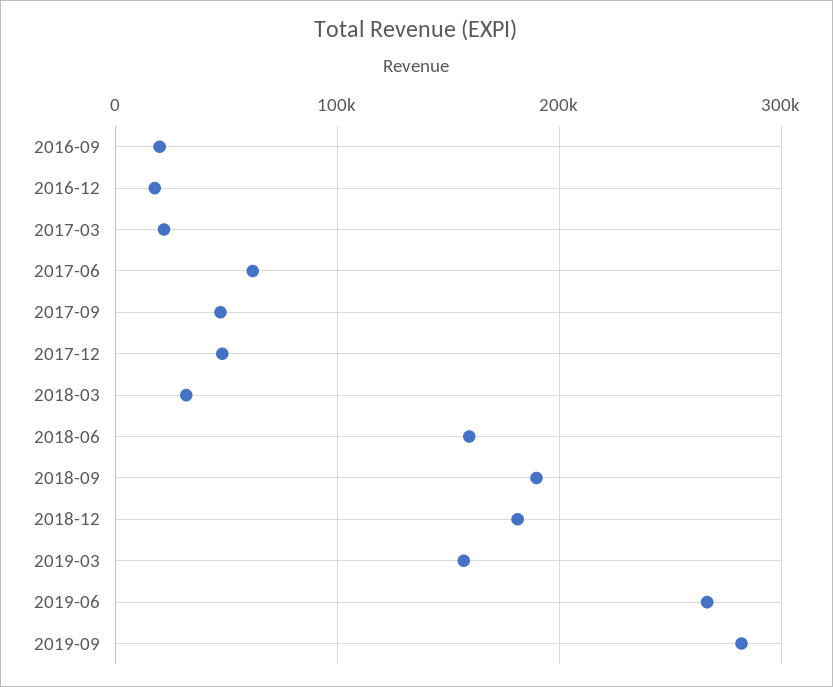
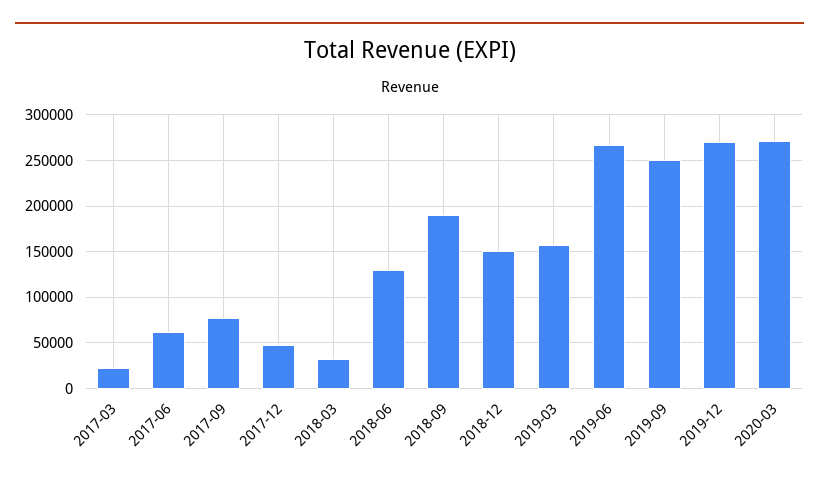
2016-09: 20000 -> none
2016-12: 20000 -> none
2017-09: 50000 -> 80000
2018-06: 160000 -> 130000
2018-12: 180000 -> 150000
2019-09: 280000 -> 250000
2019-12: none -> 270000
2020-03: none -> 270000

